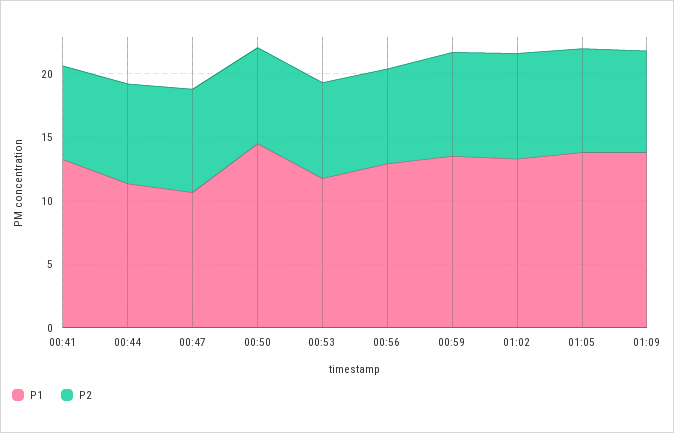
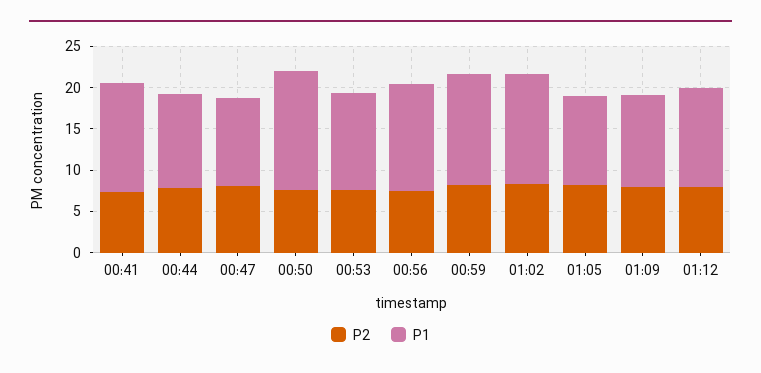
P1, 01:05: 14 -> 11
P1, 01:09: 14 -> 11
P2, 01:12: none -> 8
P1, 01:12: none -> 12

